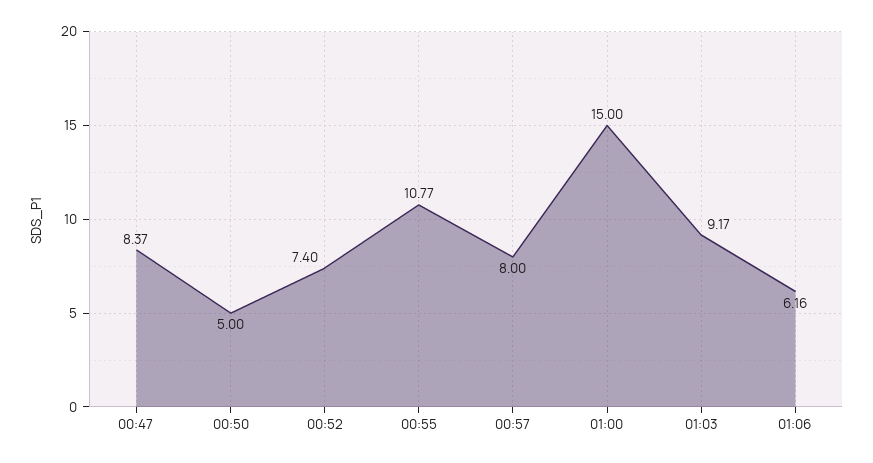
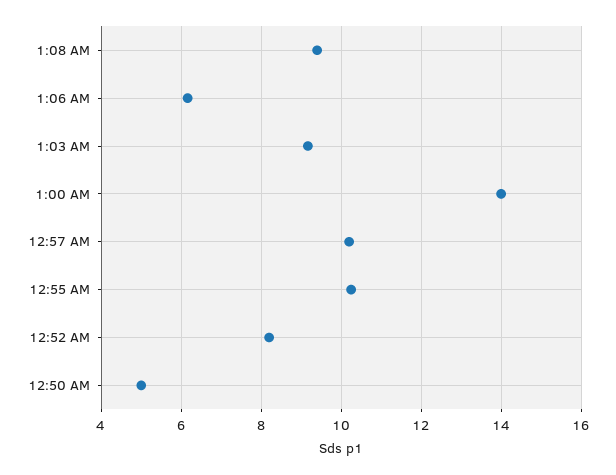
00:47: 8.37 -> none
00:52: 7.4 -> 8.2
00:55: 10.77 -> 10.2
00:57: 8 -> 10.2
01:00: 15 -> 14
1:08 AM: none -> 9.4

